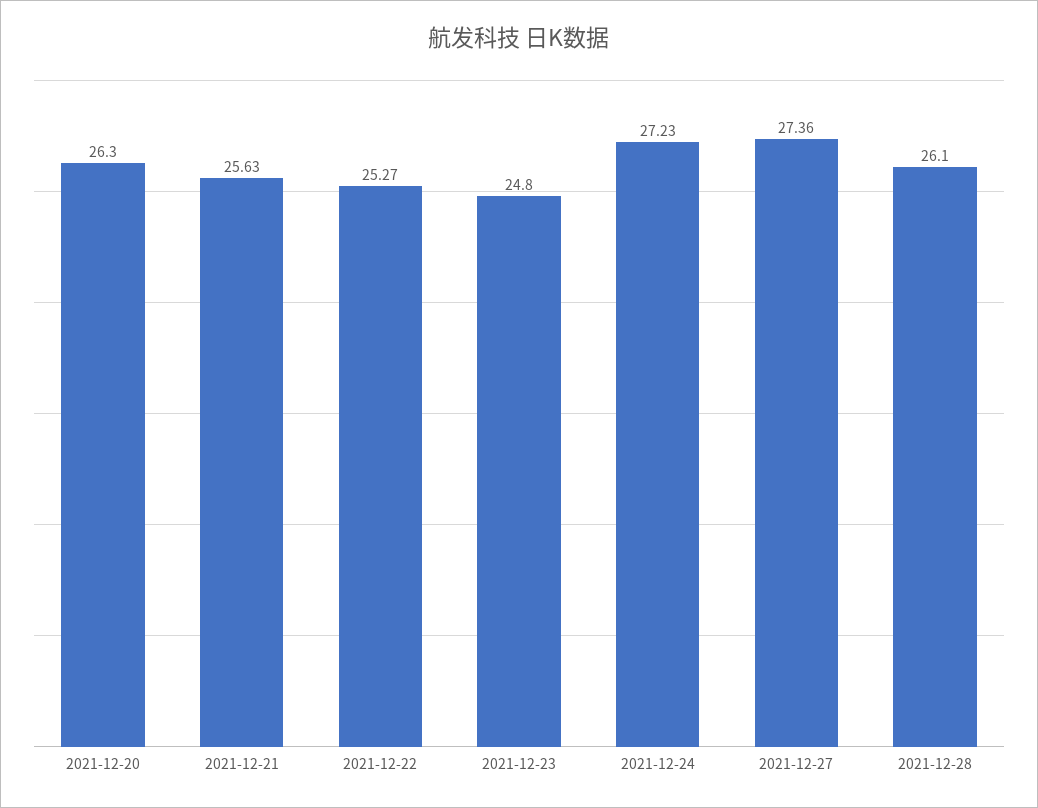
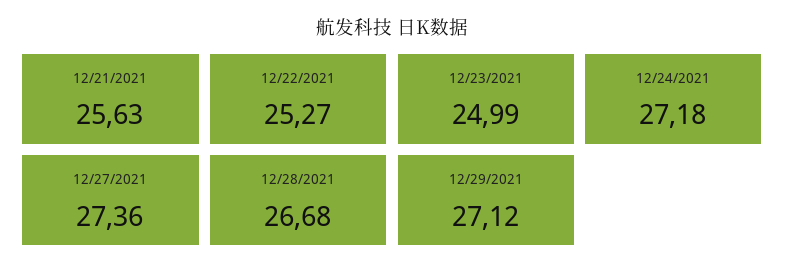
2021-12-20: 26.3 -> none
2021-12-23: 24.8 -> 24.99
2021-12-24: 27.23 -> 27.18
2021-12-28: 26.1 -> 26.68
12/29/2021: none -> 27.12

